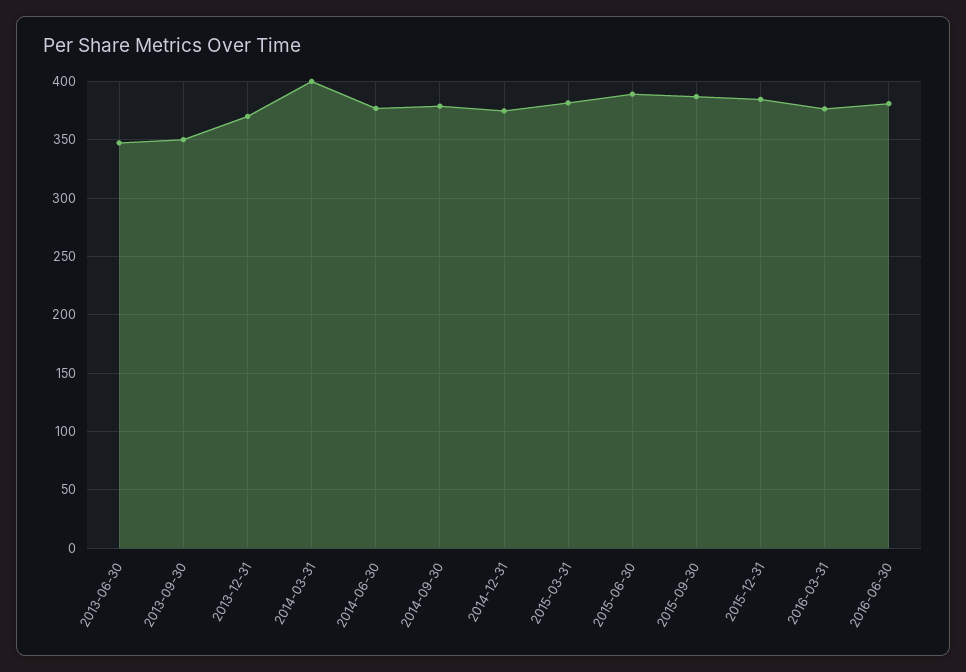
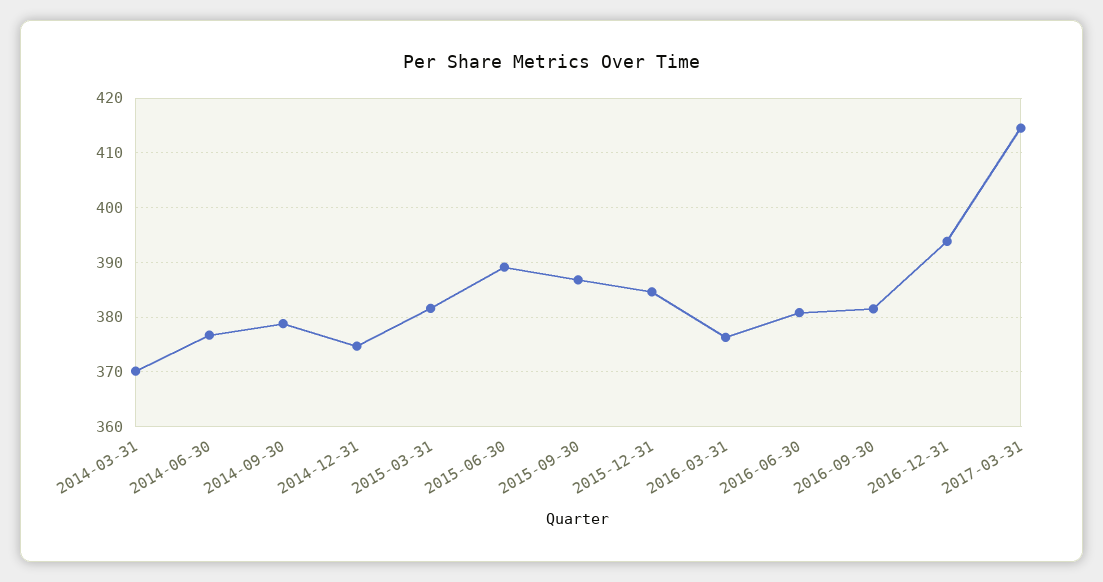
2013-06-30: 350 -> none
2013-09-30: 350 -> none
2013-12-31: 370 -> none
2014-03-31: 400 -> 370
2016-09-30: none -> 382
2016-12-31: none -> 394
2017-03-31: none -> 414

